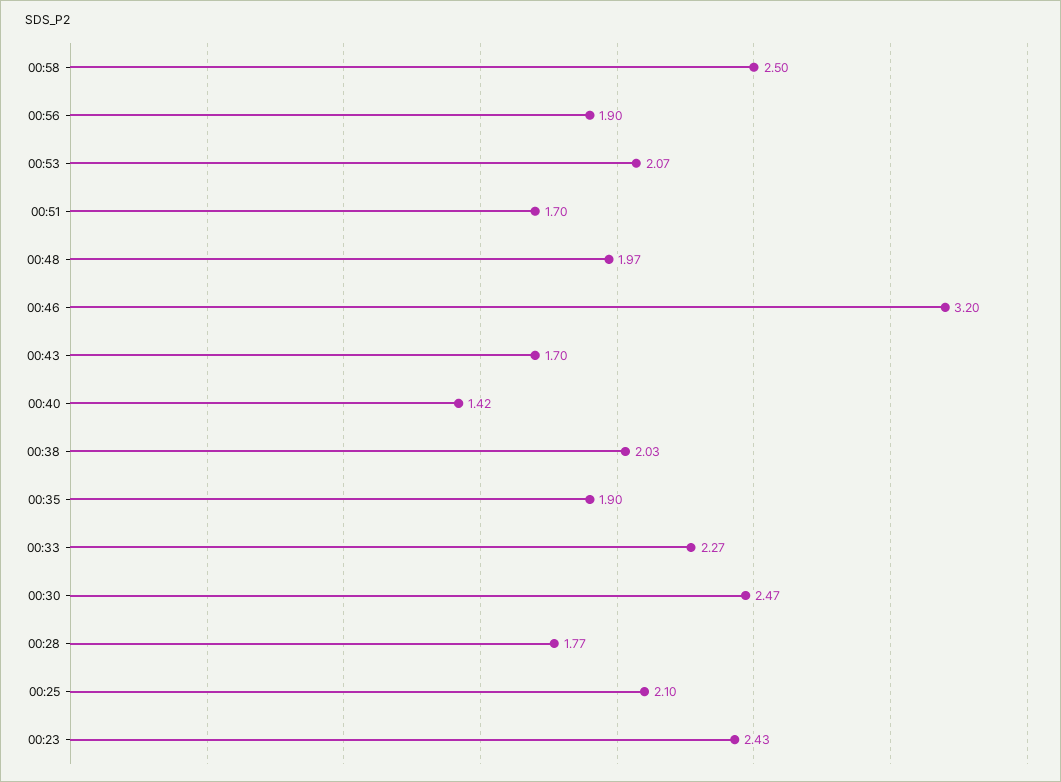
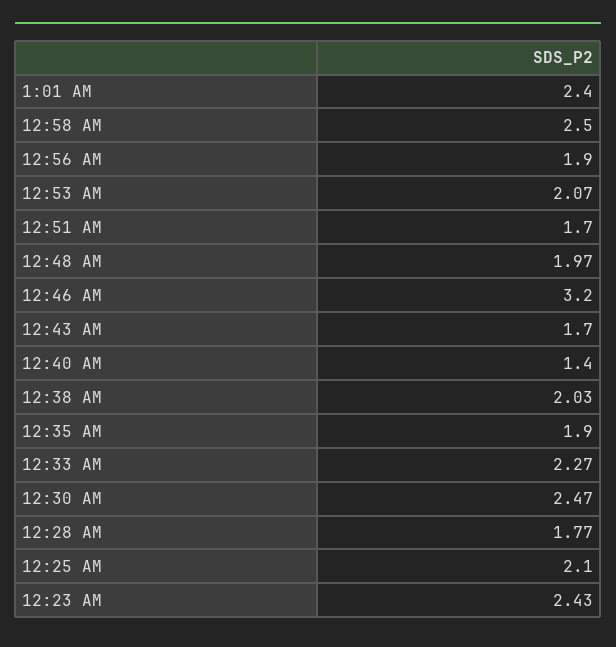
00:40: 1.42 -> 1.4
1:01 AM: none -> 2.4

